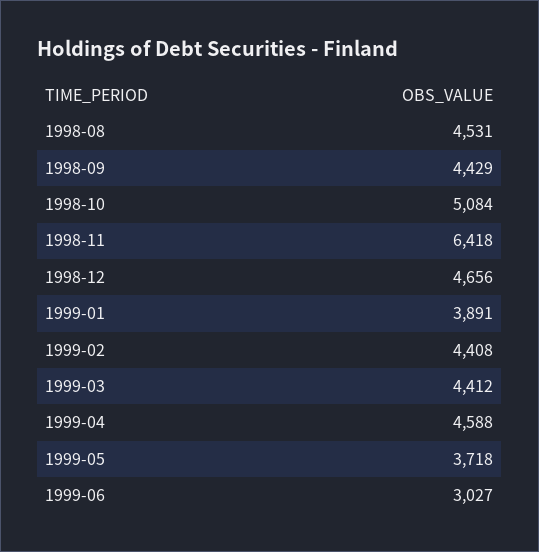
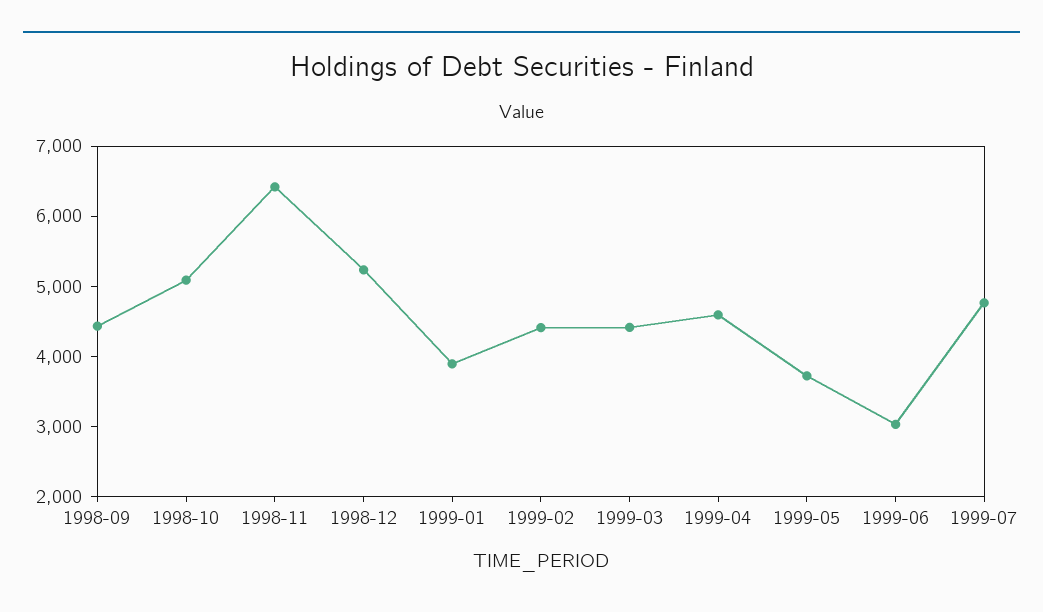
1998-08: 4531 -> none
1998-12: 4656 -> 5200
1999-07: none -> 4800

